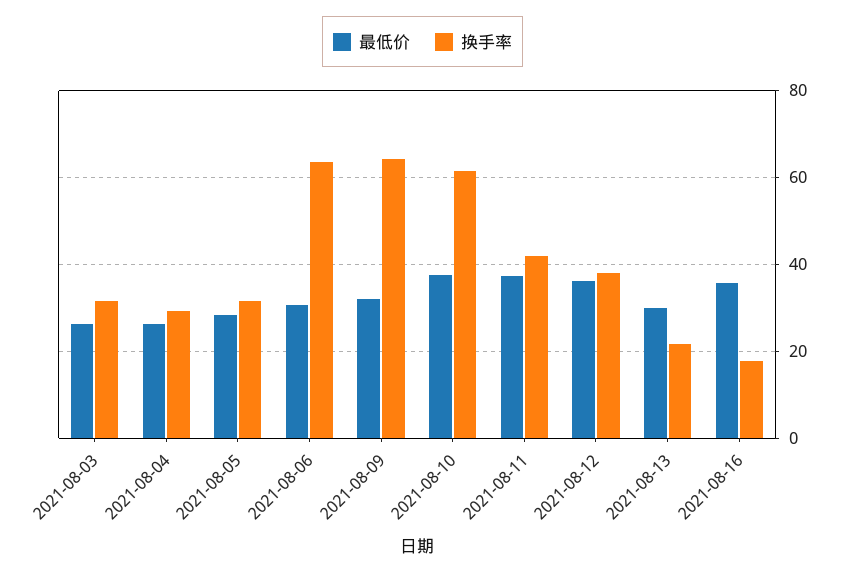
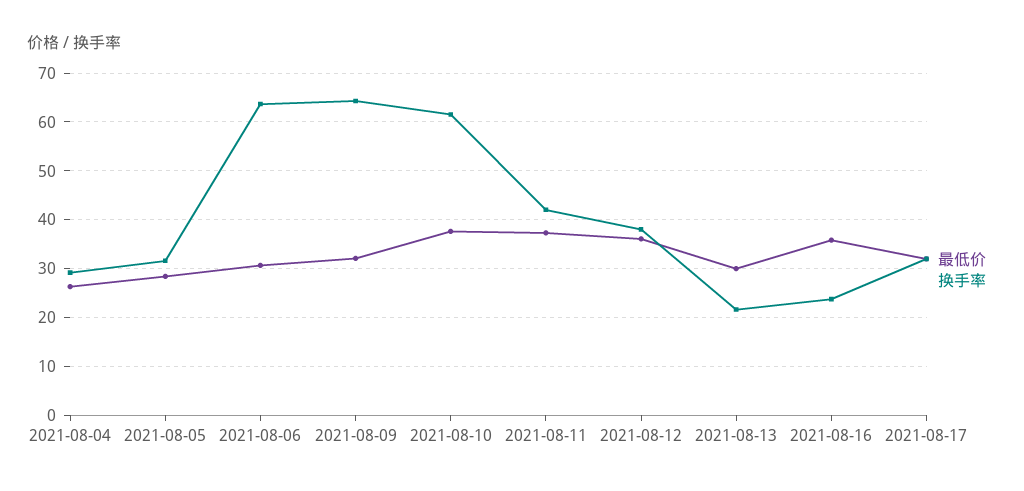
最低价, 2021-08-03: 26 -> none
换手率, 2021-08-03: 32 -> none
换手率, 2021-08-16: 18 -> 24
最低价, 2021-08-17: none -> 32
换手率, 2021-08-17: none -> 32

